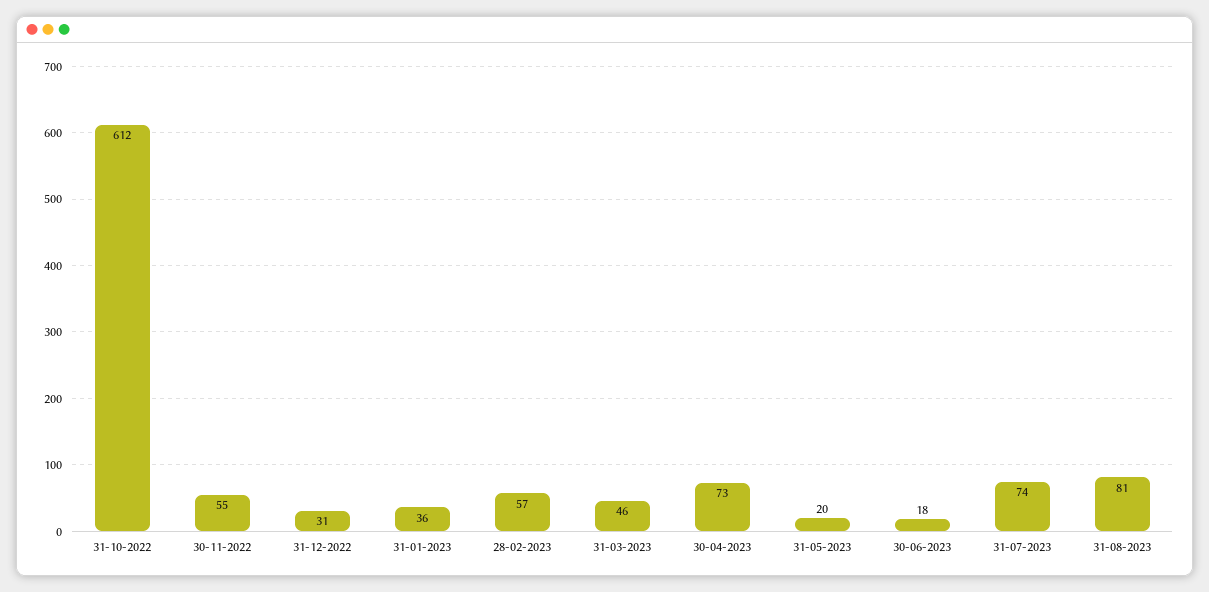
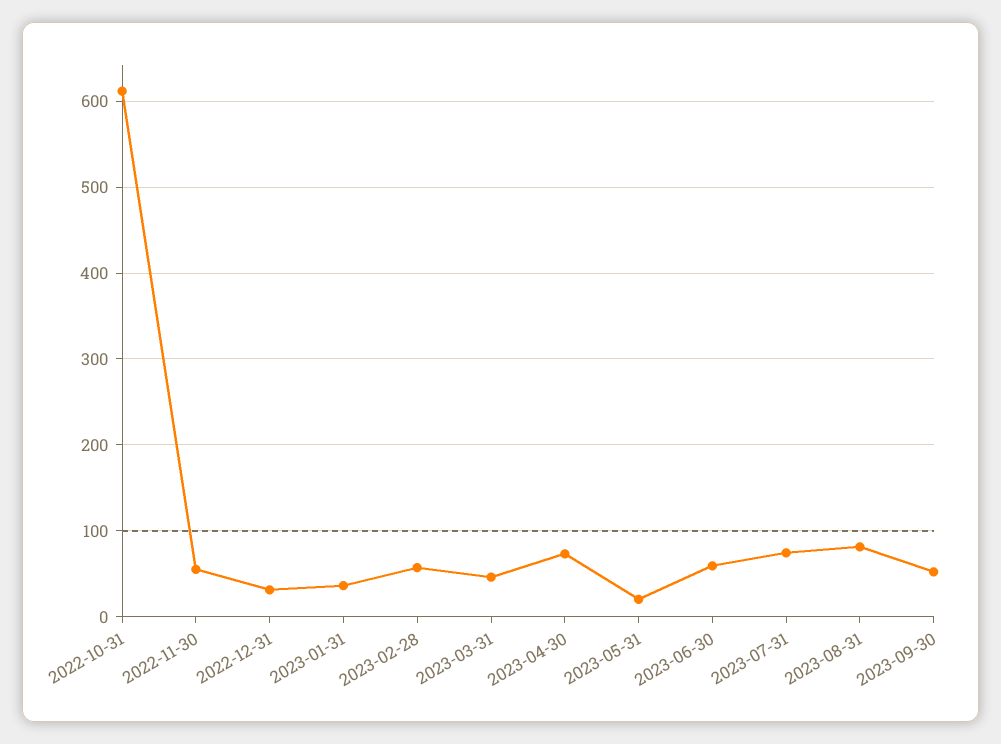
30-06-2023: 18 -> 60
2023-09-30: none -> 50

